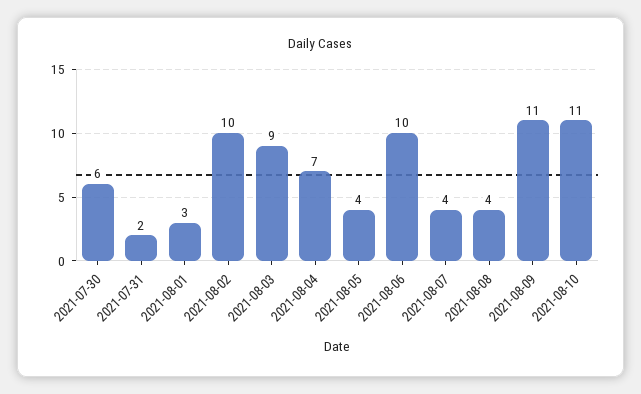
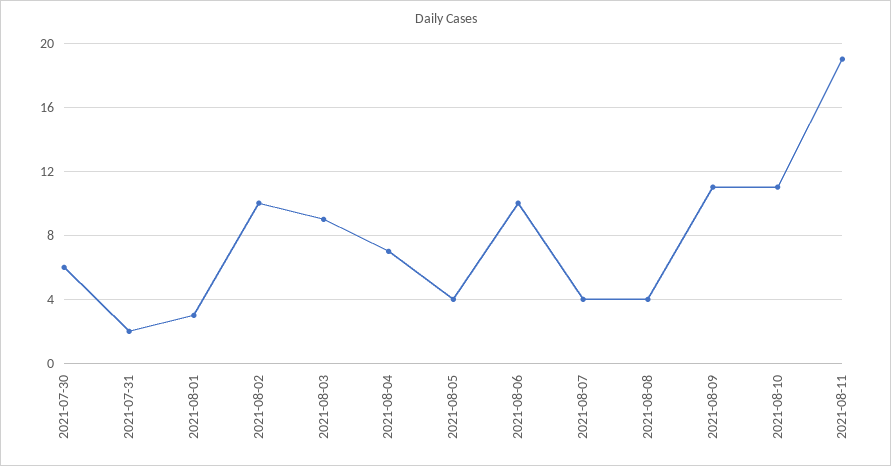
2021-08-11: none -> 19

